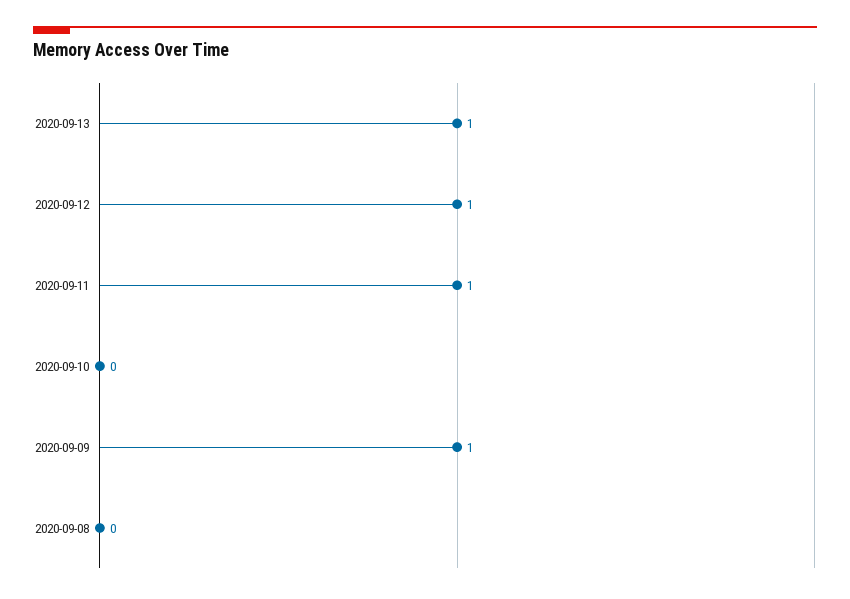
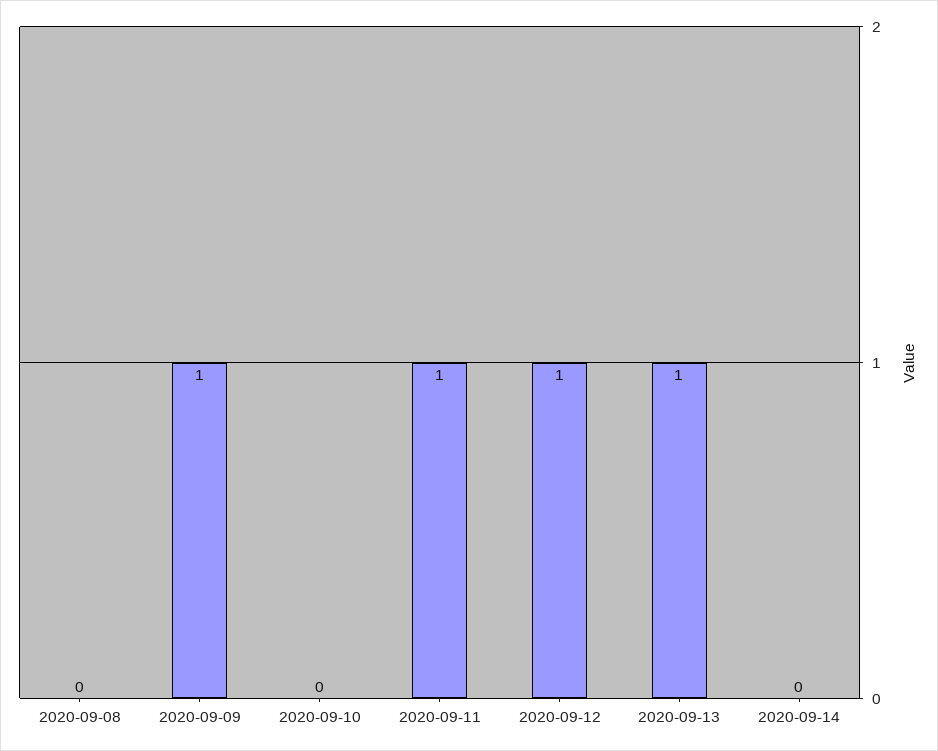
2020-09-14: none -> 0

